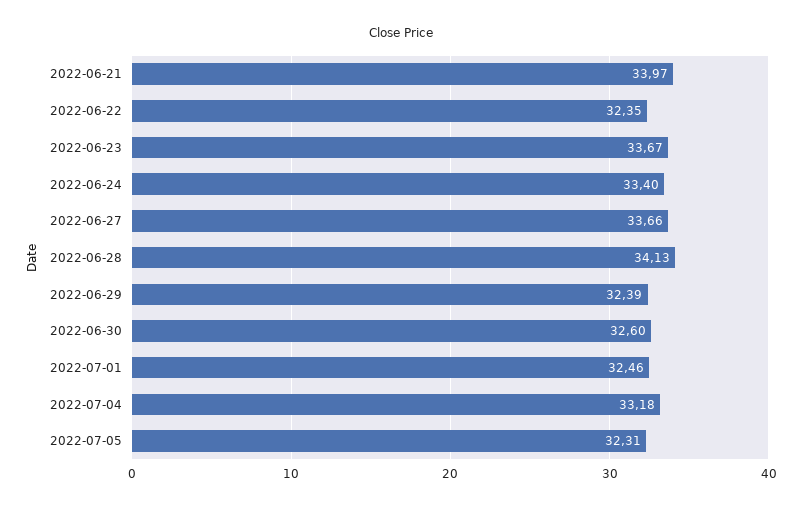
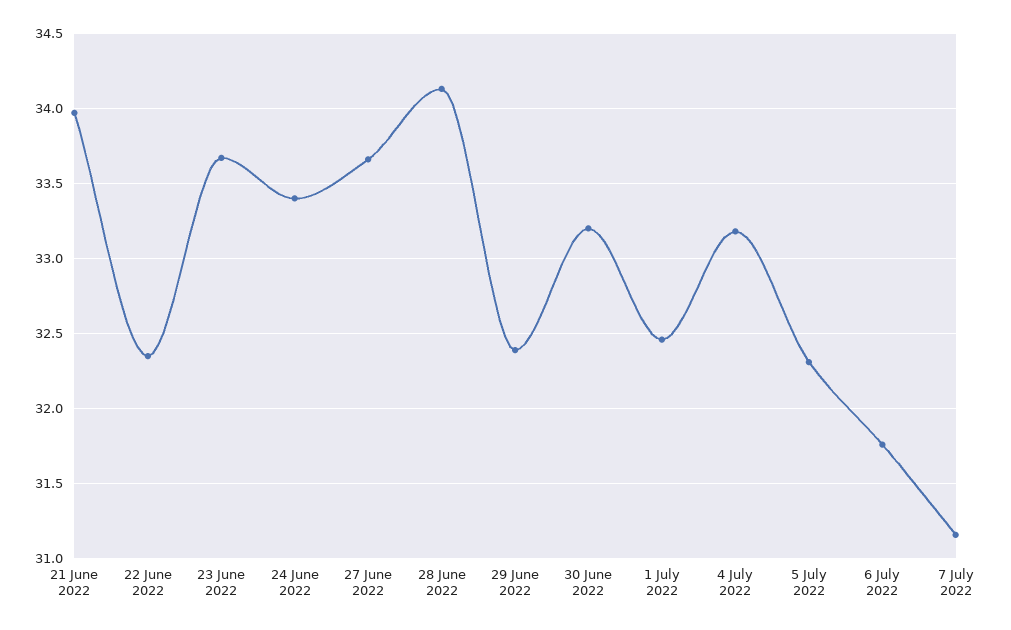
2022-06-30: 32.6 -> 33.2
6 July 2022: none -> 31.75
7 July 2022: none -> 31.15

